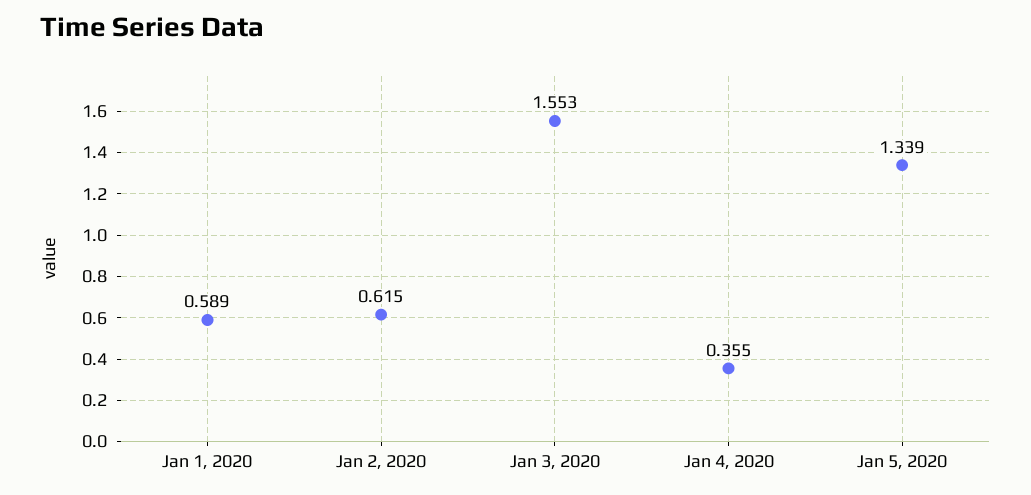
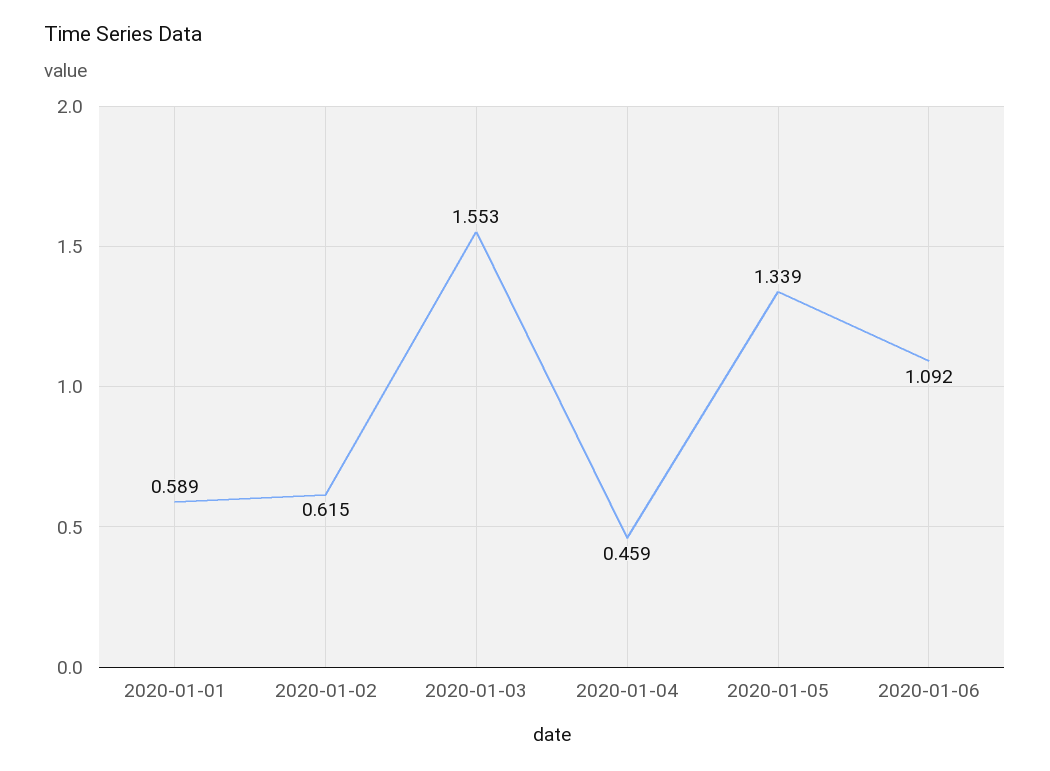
Jan 4, 2020: 0.355 -> 0.459
2020-01-06: none -> 1.092

